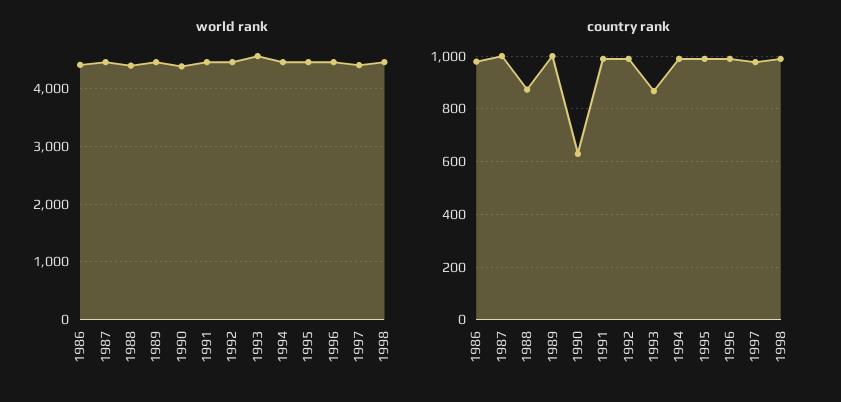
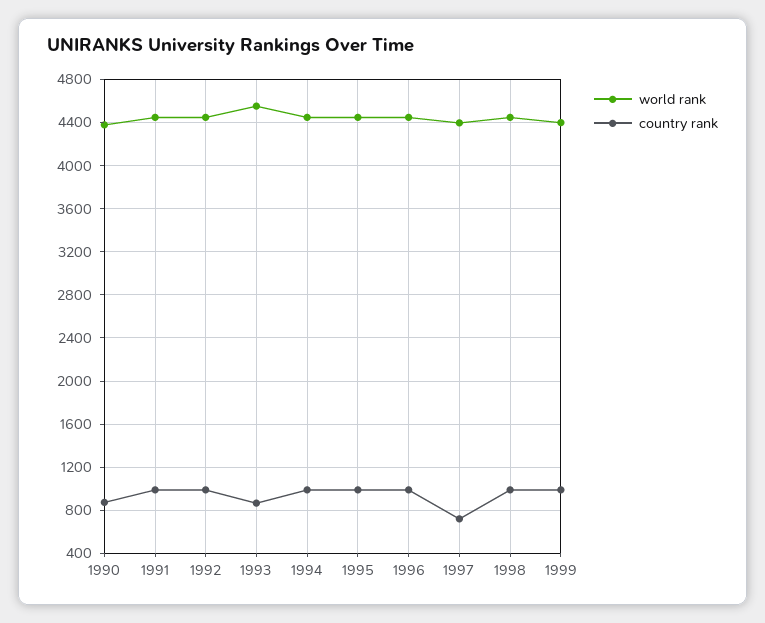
world rank, 1986: 4400 -> none
world rank, 1987: 4400 -> none
world rank, 1988: 4400 -> none
world rank, 1989: 4400 -> none
country rank, 1986: 975 -> none
country rank, 1987: 1000 -> none
country rank, 1988: 875 -> none
country rank, 1989: 1000 -> none
country rank, 1990: 625 -> 900
country rank, 1997: 975 -> 700
world rank, 1999: none -> 4400
country rank, 1999: none -> 1000

